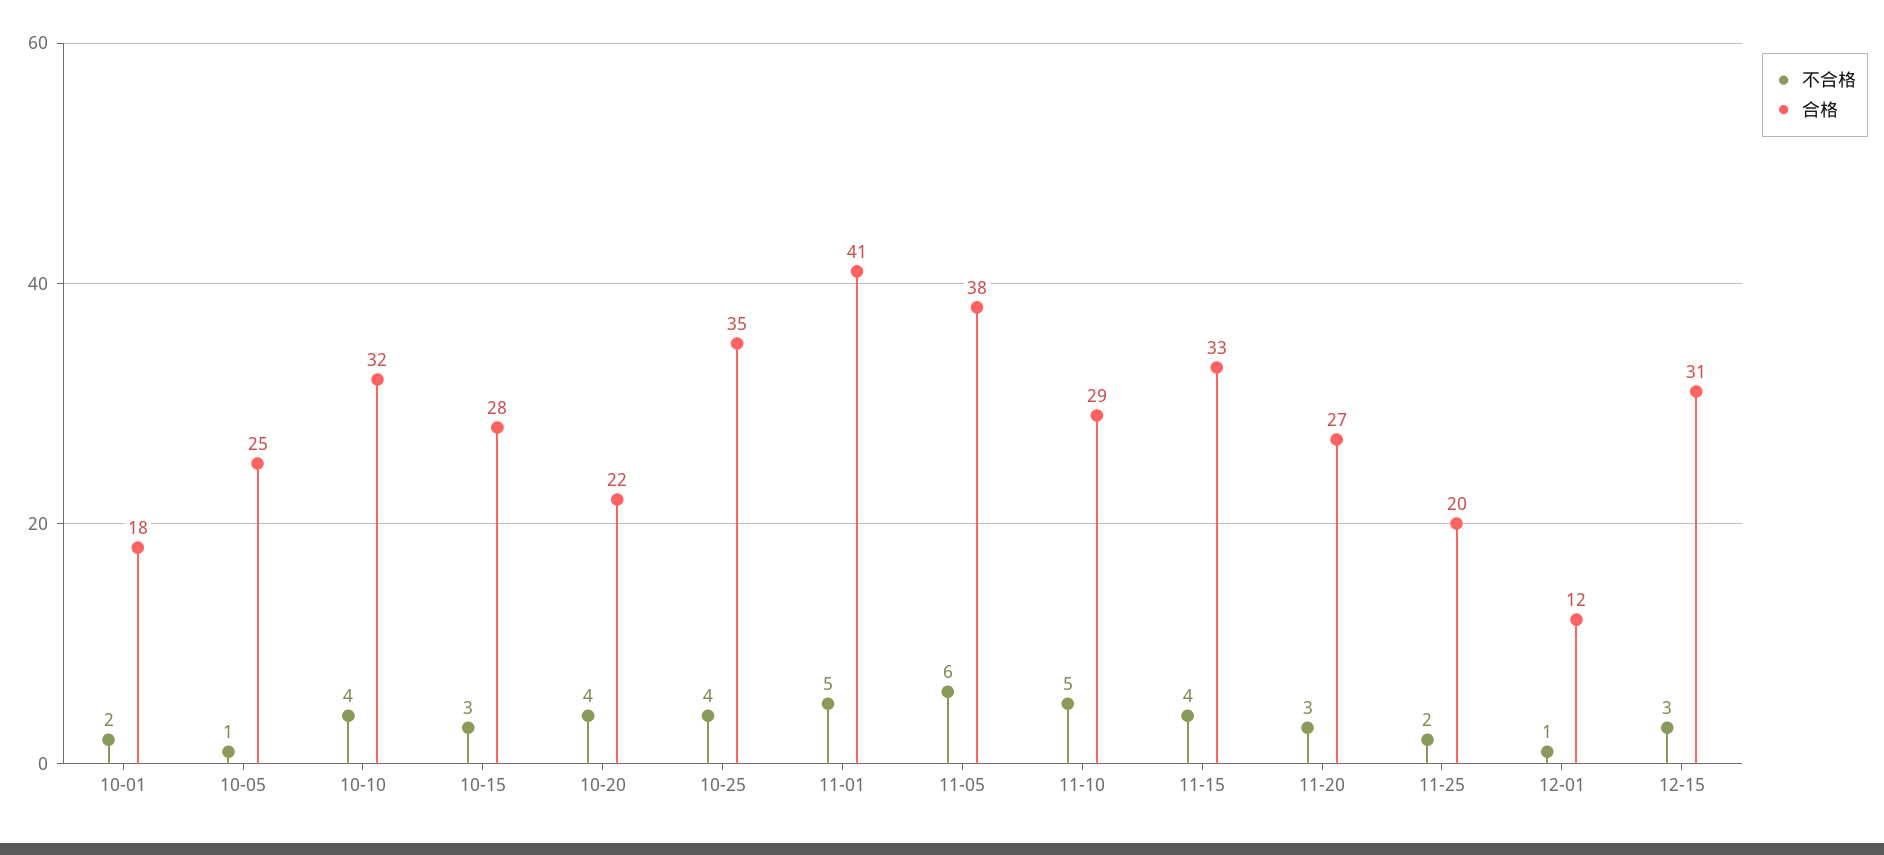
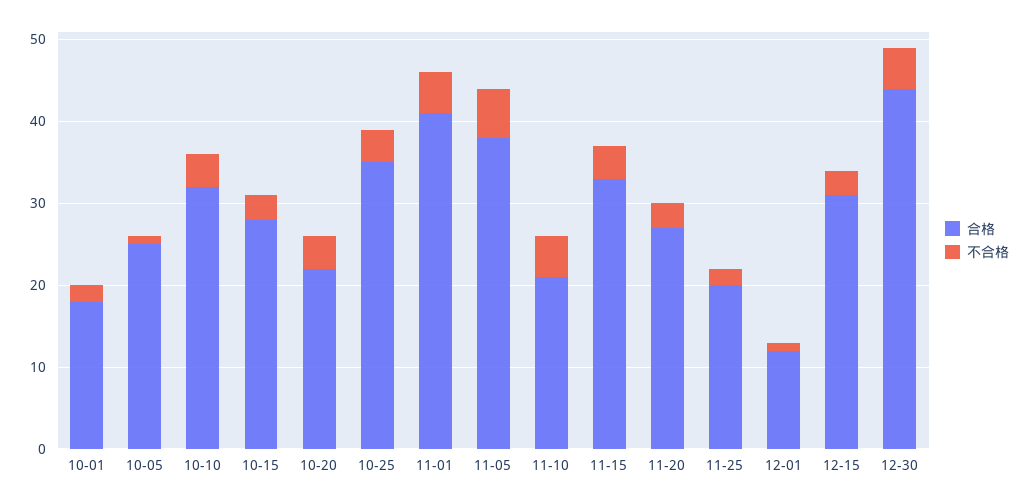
合格, 11-10: 29 -> 21
合格, 12-30: none -> 44
不合格, 12-30: none -> 5

